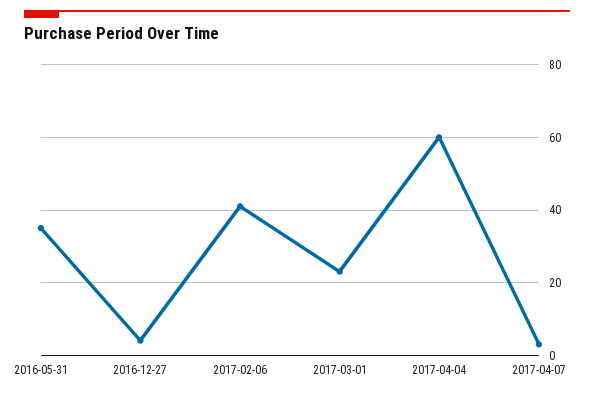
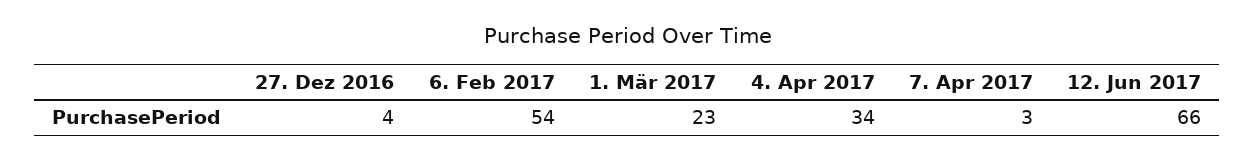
2016-05-31: 35 -> none
2017-02-06: 40 -> 54
2017-04-04: 60 -> 34
12. Jun 2017: none -> 66

